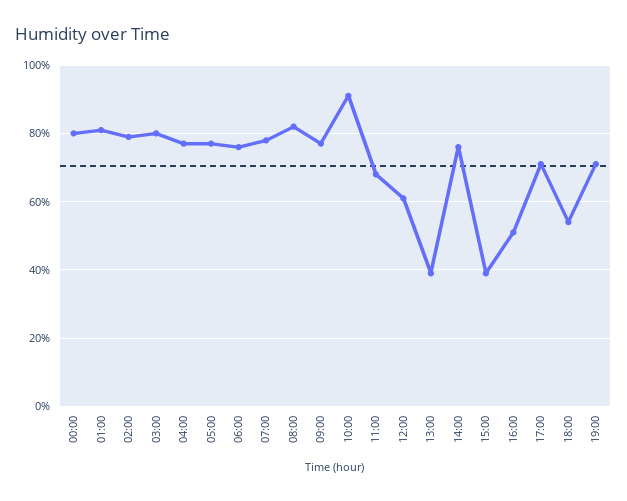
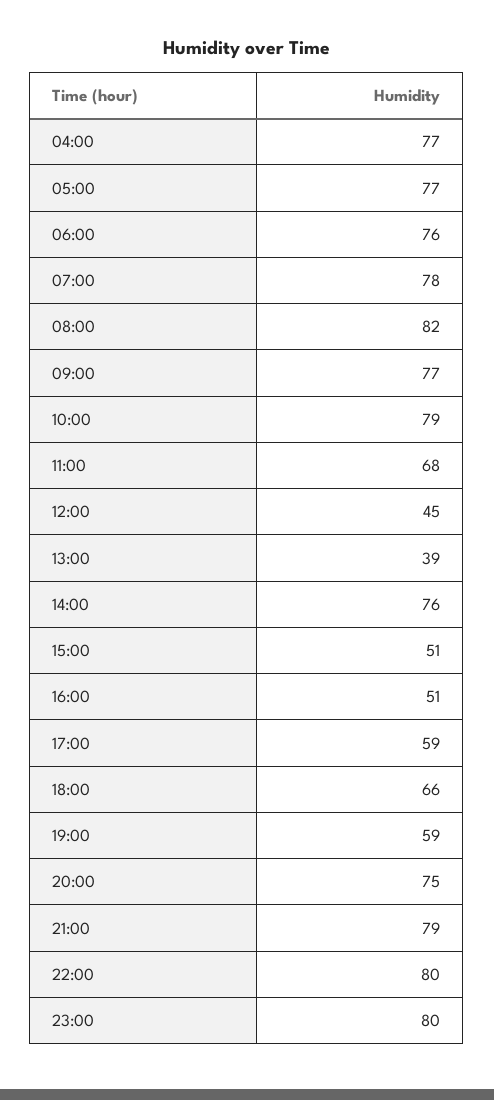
00:00: 80 -> none
01:00: 80 -> none
02:00: 80 -> none
03:00: 80 -> none
10:00: 90 -> 79
12:00: 60 -> 45
15:00: 40 -> 51
17:00: 70 -> 59
18:00: 55 -> 66
19:00: 70 -> 59
20:00: none -> 75
21:00: none -> 79
22:00: none -> 80
23:00: none -> 80

